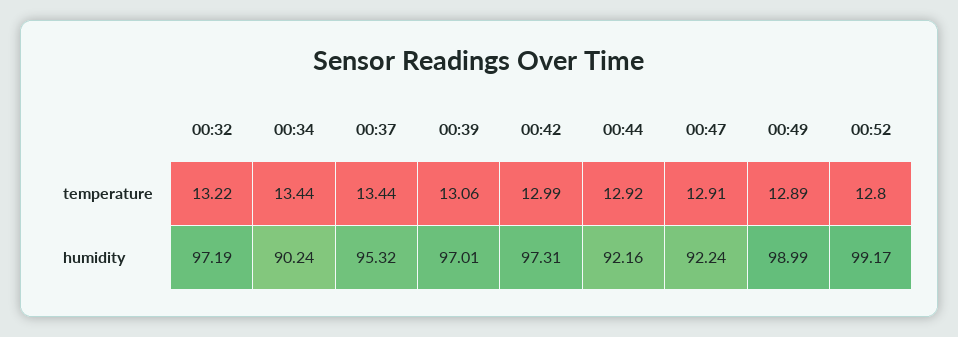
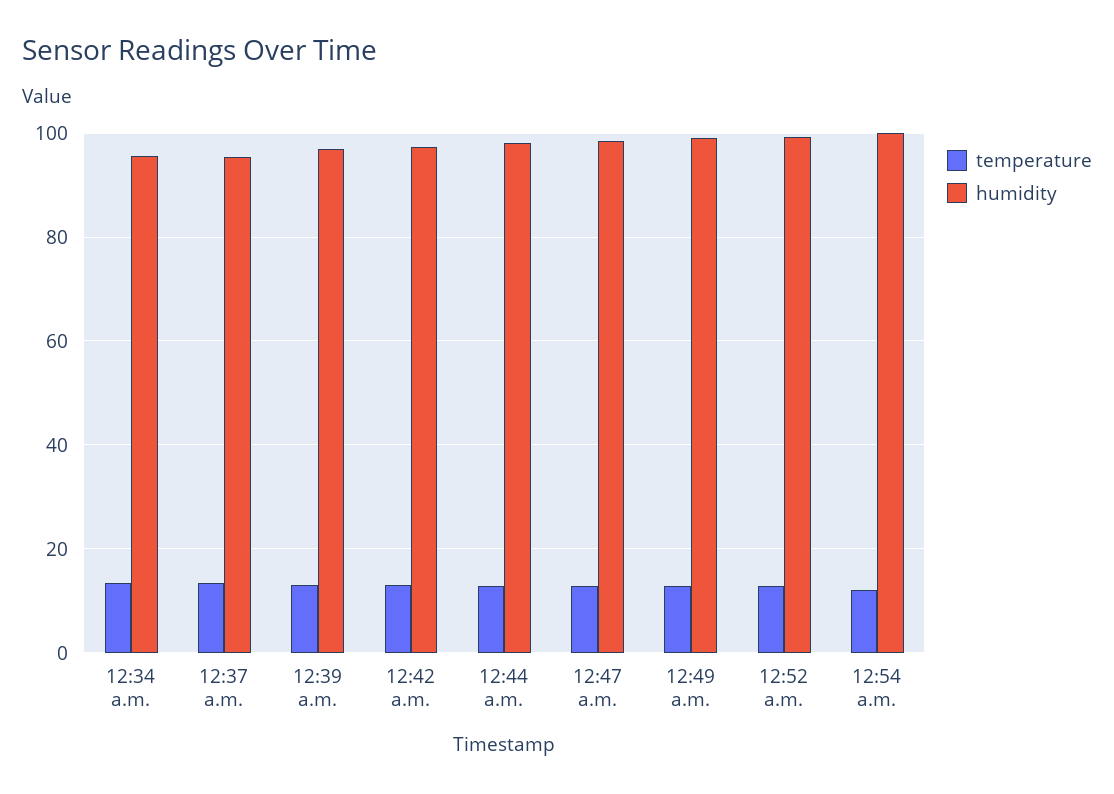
temperature, 00:32: 13.22 -> none
humidity, 00:32: 97.19 -> none
humidity, 00:34: 90.24 -> 96
humidity, 00:44: 92.16 -> 98
humidity, 00:47: 92.24 -> 98
temperature, 12:54 a.m.: none -> 12
humidity, 12:54 a.m.: none -> 100

